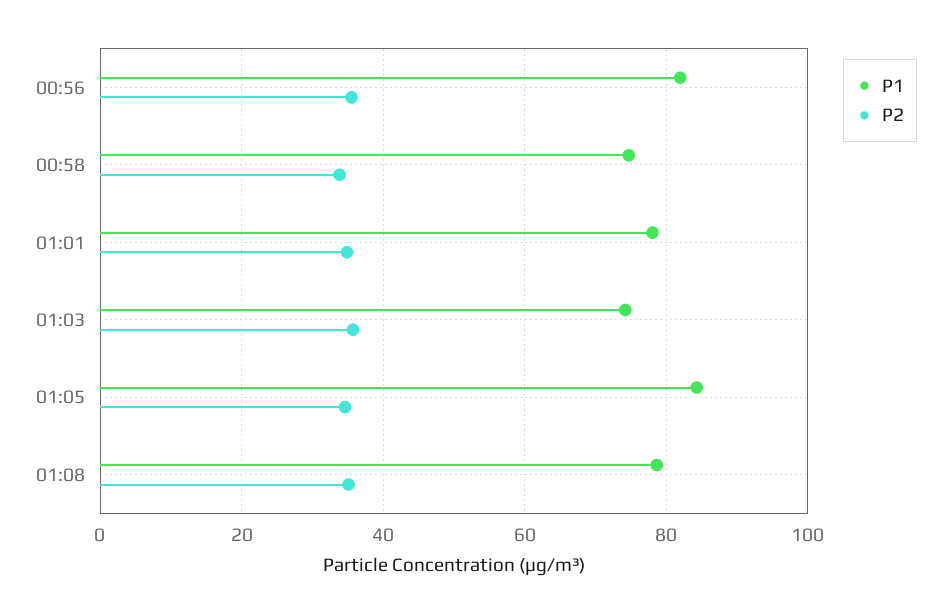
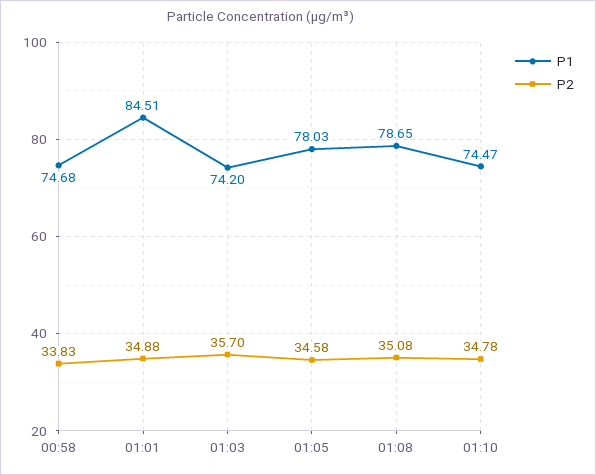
P1, 00:56: 82 -> none
P2, 00:56: 36 -> none
P1, 01:01: 78 -> 84.51
P1, 01:05: 84 -> 78.03
P1, 01:10: none -> 74.47
P2, 01:10: none -> 34.78

